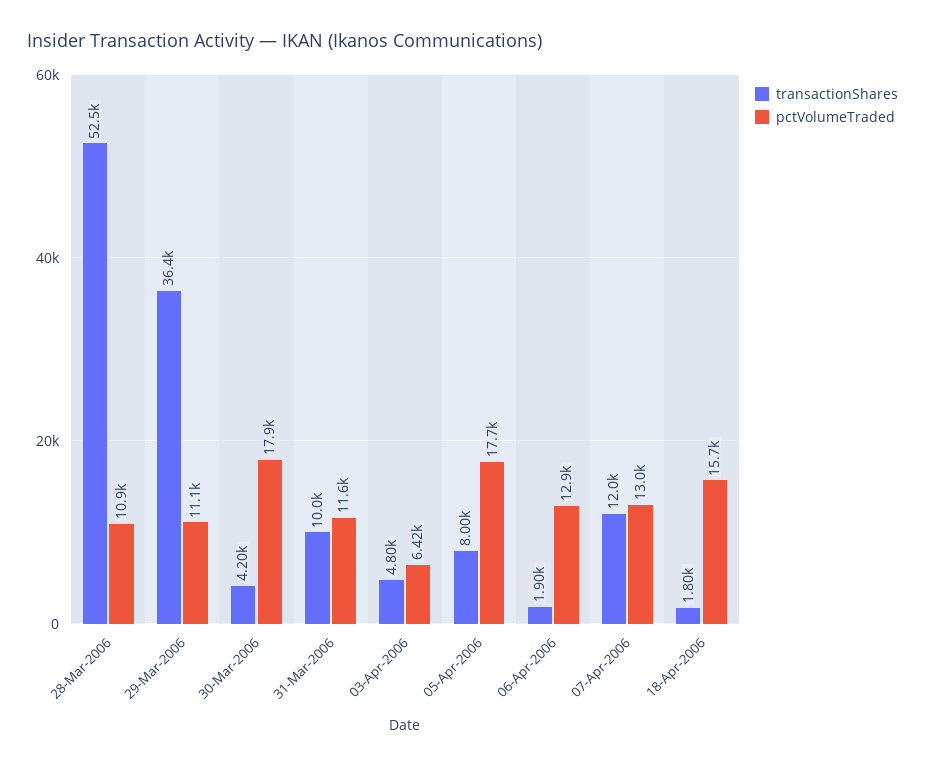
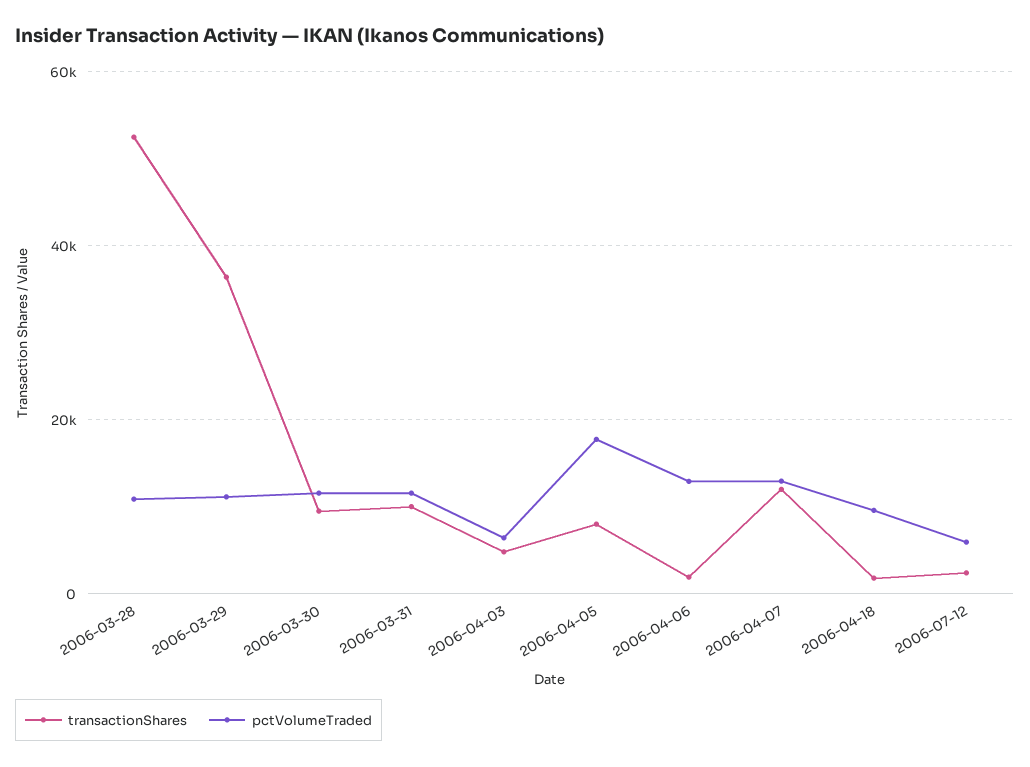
transactionShares, 30-Mar-2006: 4200 -> 10000
pctVolumeTraded, 30-Mar-2006: 17900 -> 12000
pctVolumeTraded, 18-Apr-2006: 15700 -> 10000
transactionShares, 2006-07-12: none -> 2000
pctVolumeTraded, 2006-07-12: none -> 6000

